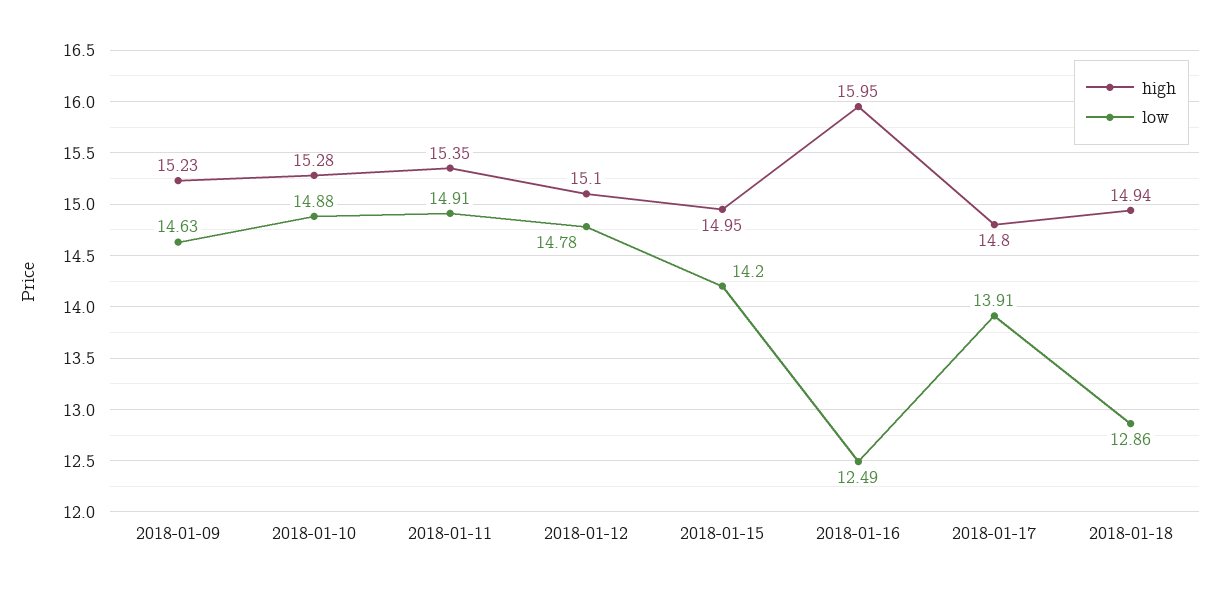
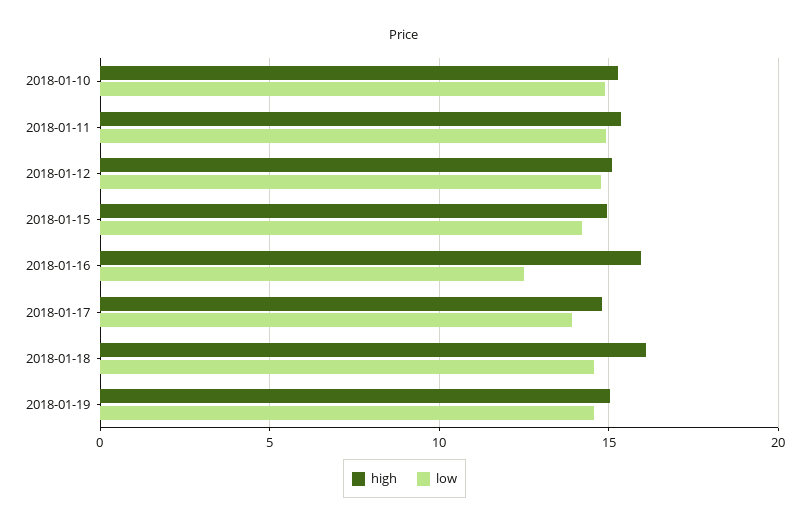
high, 2018-01-09: 15.23 -> none
low, 2018-01-09: 14.63 -> none
high, 2018-01-18: 14.94 -> 16
low, 2018-01-18: 12.86 -> 14.5
high, 2018-01-19: none -> 15
low, 2018-01-19: none -> 14.5

